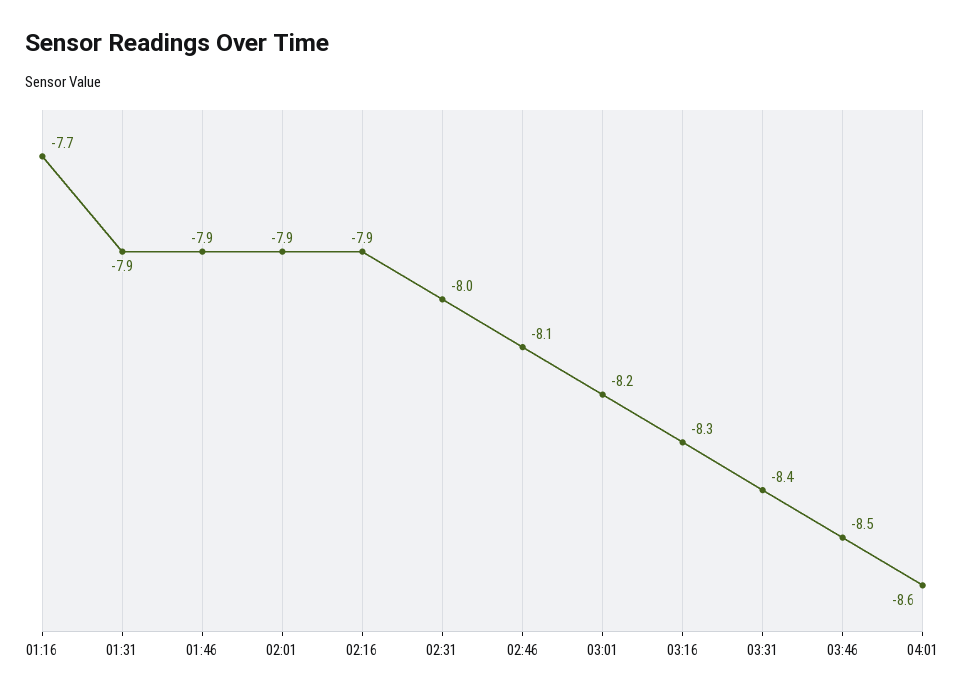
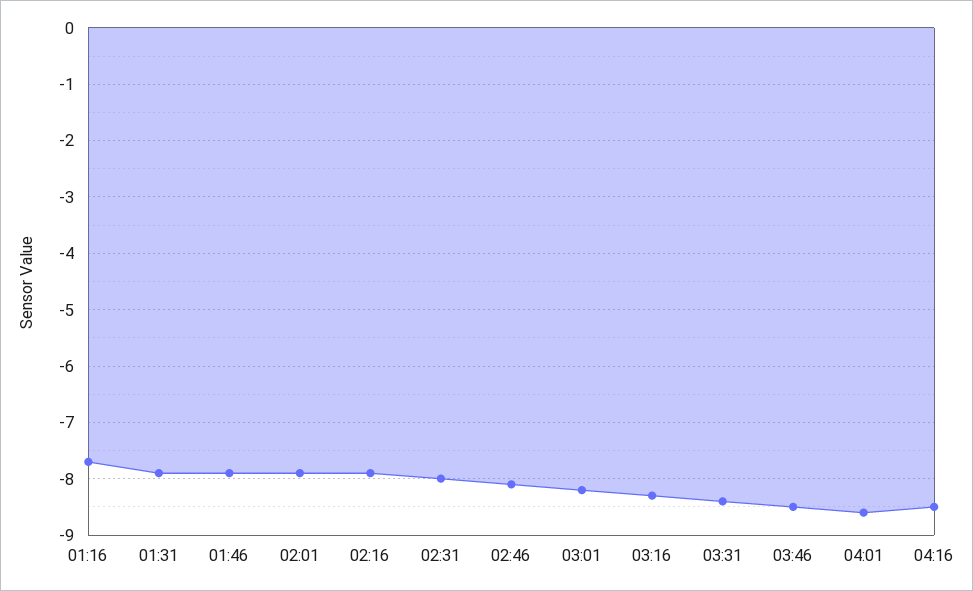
04:16: none -> -8.5

